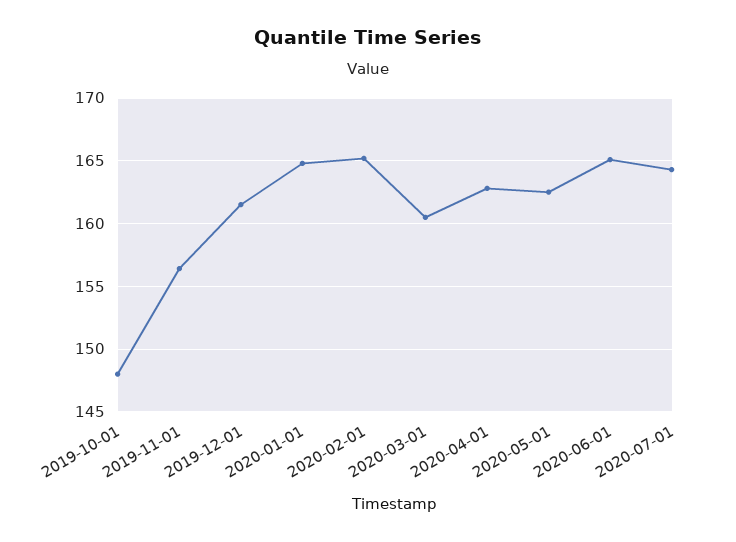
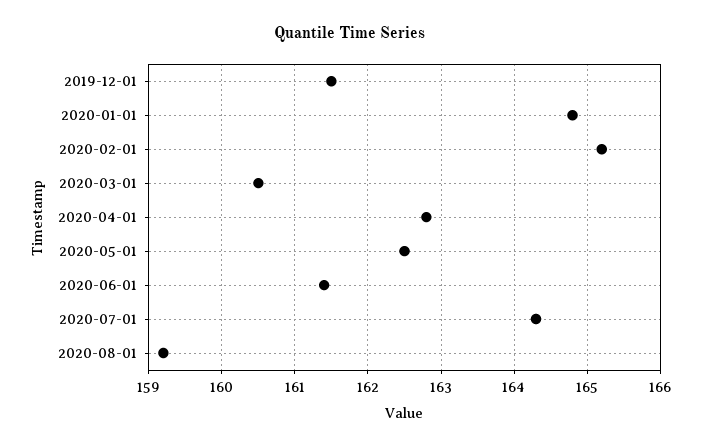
2019-10-01: 148 -> none
2019-11-01: 156.5 -> none
2020-06-01: 165 -> 161.4
2020-08-01: none -> 159.2

